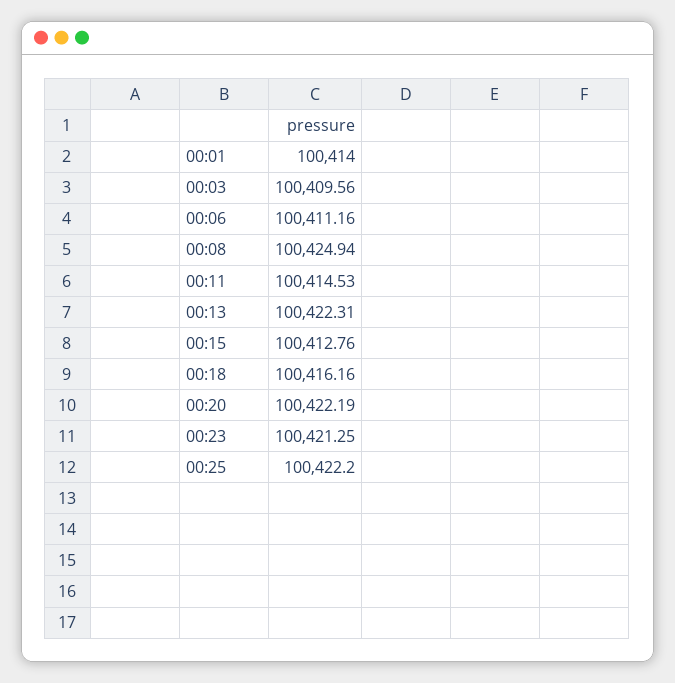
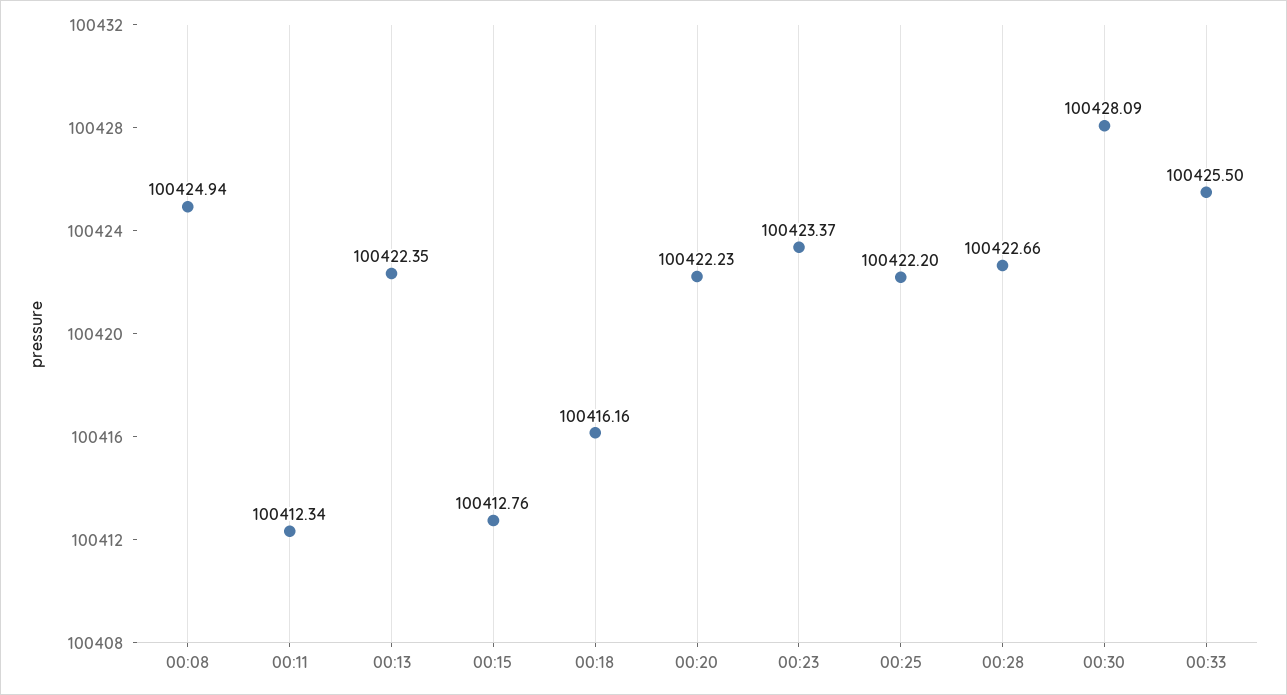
00:01: 100414 -> none
00:03: 100409.56 -> none
00:06: 100411.16 -> none
00:11: 100414.53 -> 100412.34
00:13: 100422.31 -> 100422.35
00:20: 100422.19 -> 100422.23
00:23: 100421.25 -> 100423.37
00:28: none -> 100422.66
00:30: none -> 100428.09
00:33: none -> 100425.5

